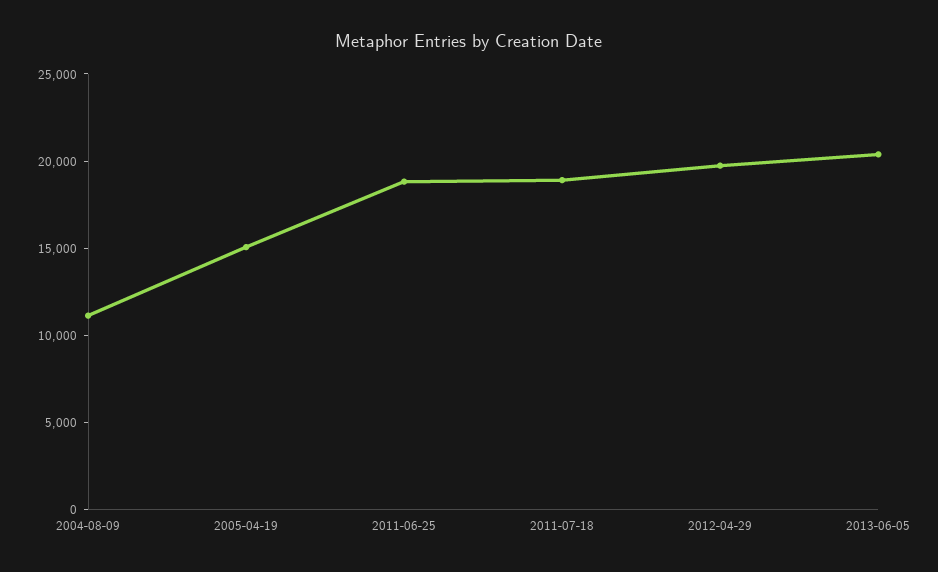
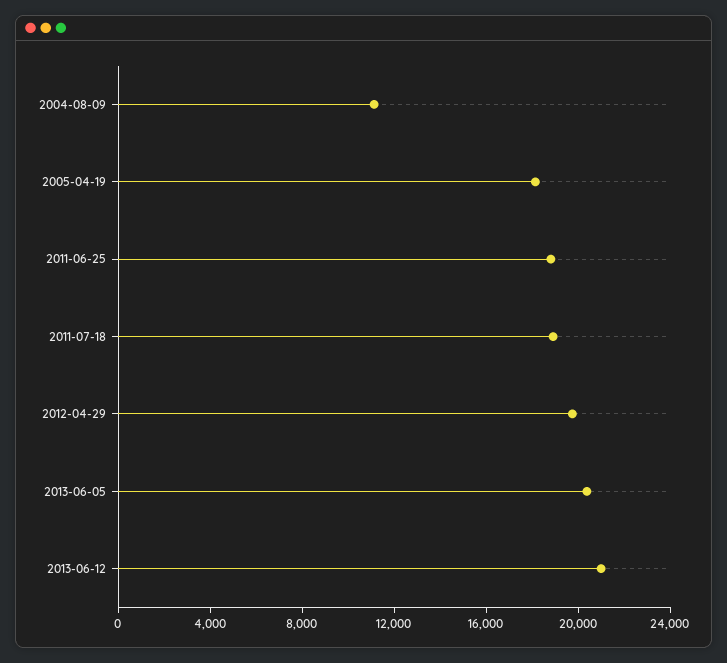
2005-04-19: 15000 -> 18000
2013-06-12: none -> 21000

